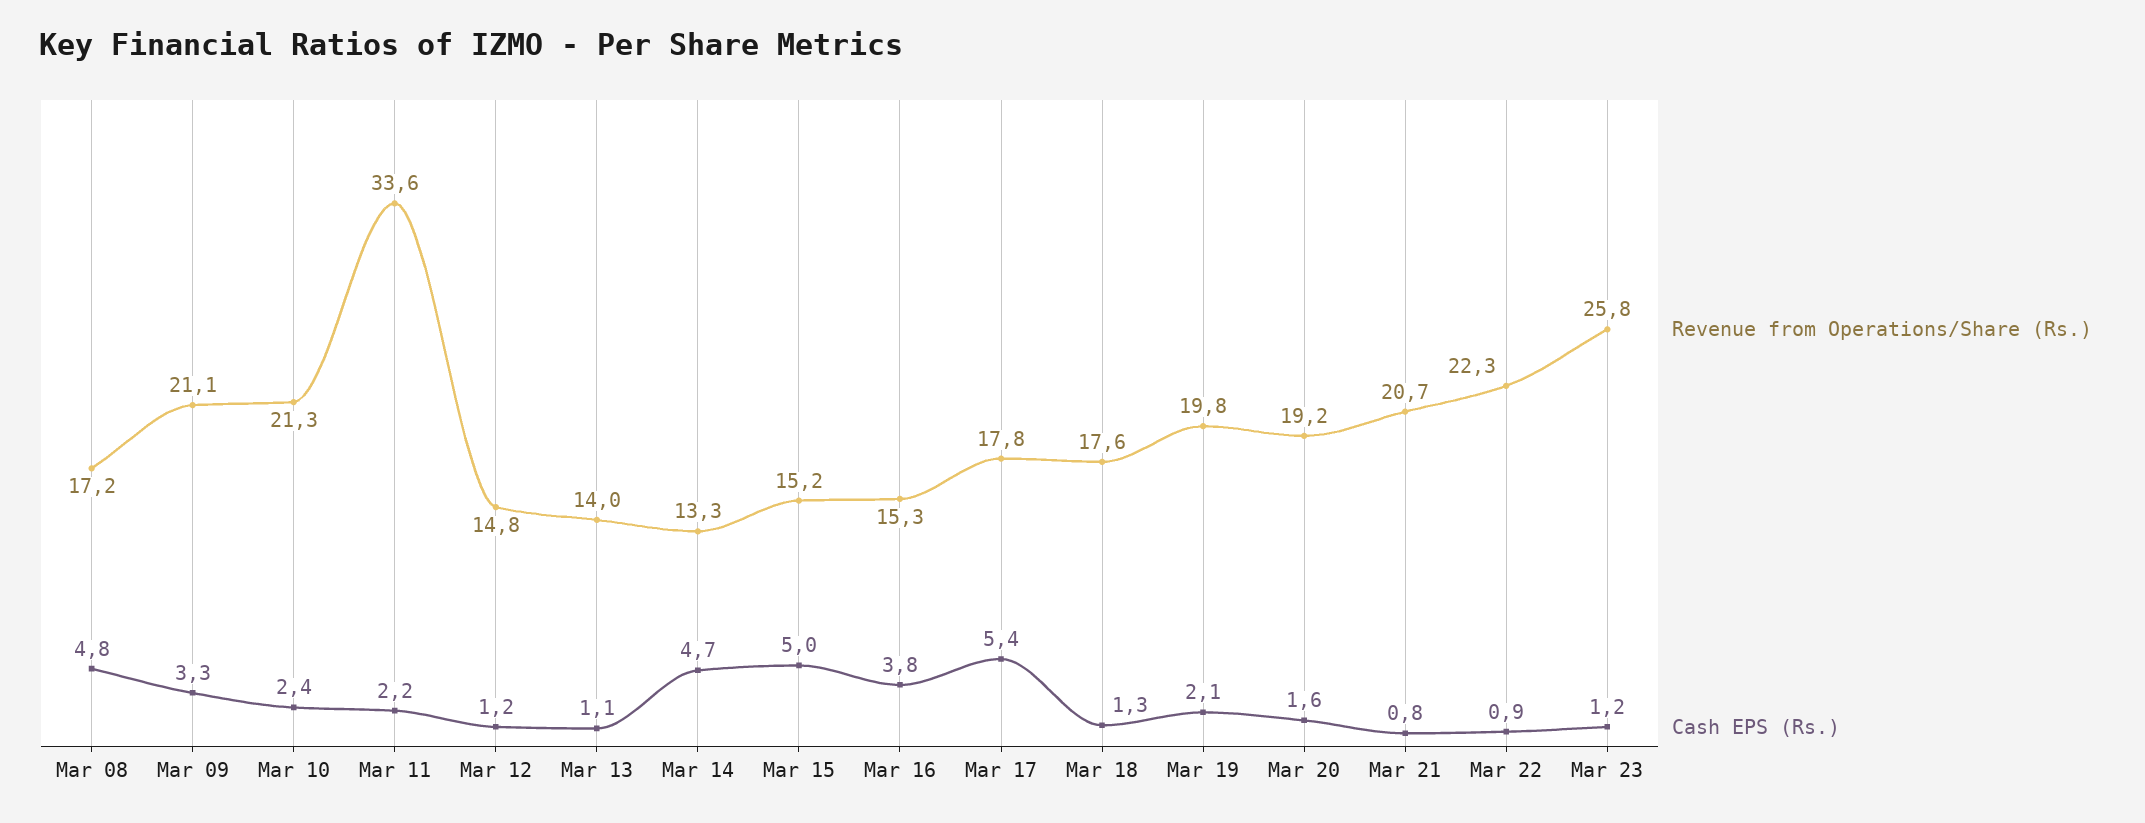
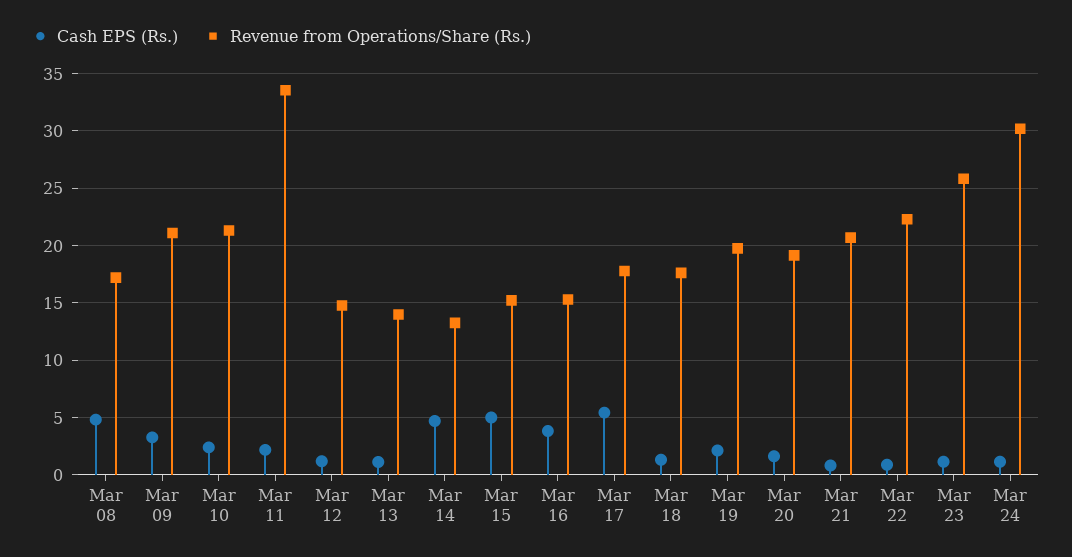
Cash EPS (Rs.), Mar 24: none -> 1
Revenue from Operations/Share (Rs.), Mar 24: none -> 30

